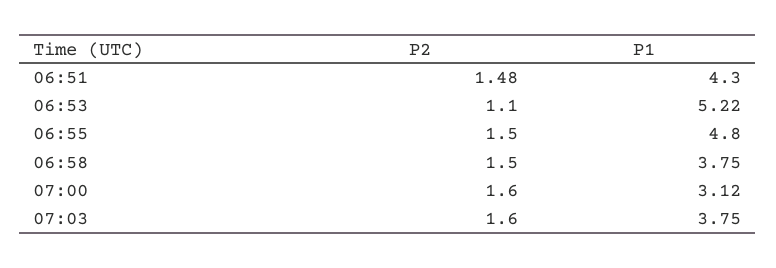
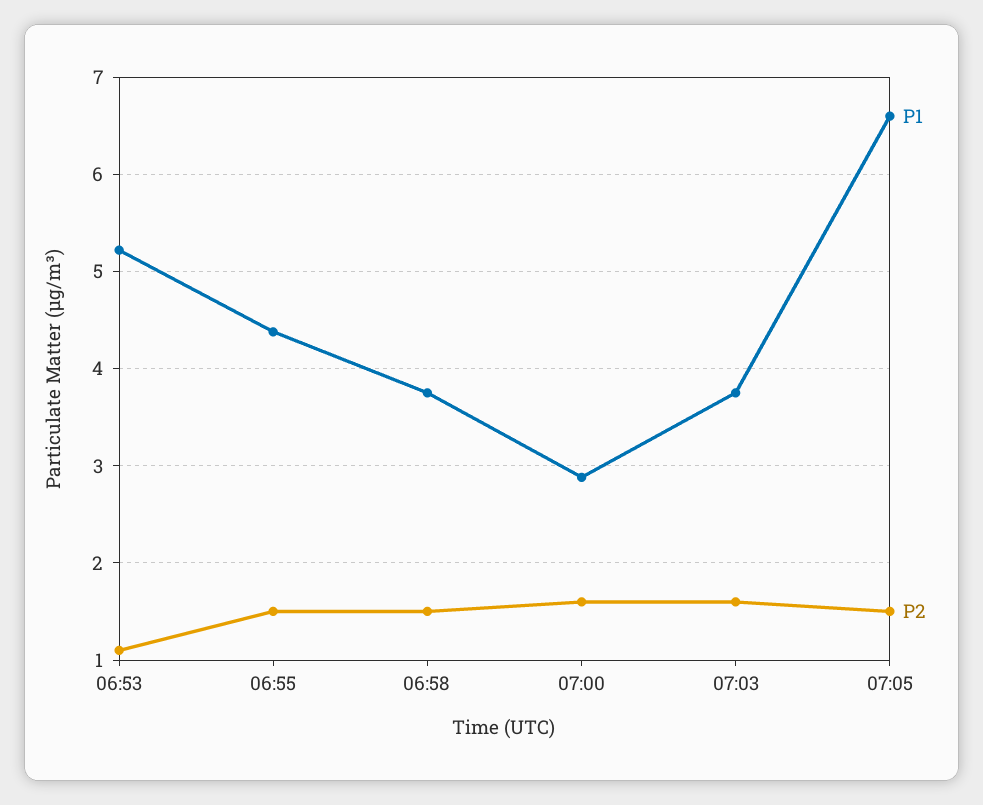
P2, 06:51: 1.48 -> none
P1, 06:51: 4.3 -> none
P1, 06:55: 4.8 -> 4.4
P1, 07:00: 3.12 -> 2.9
P1, 07:05: none -> 6.6
P2, 07:05: none -> 1.5

